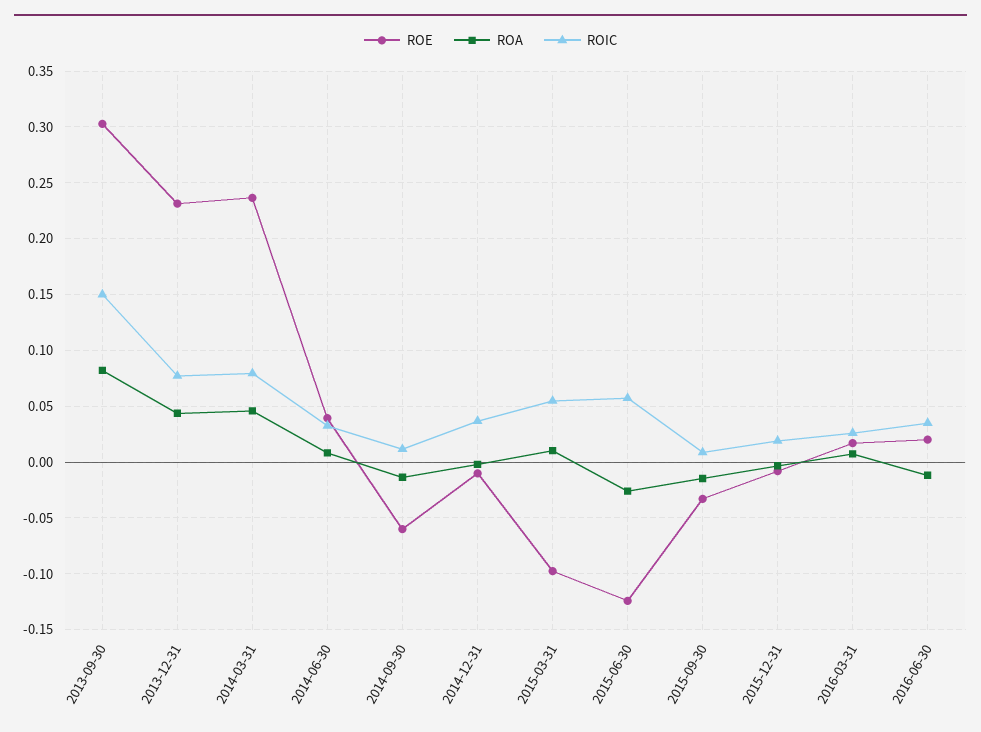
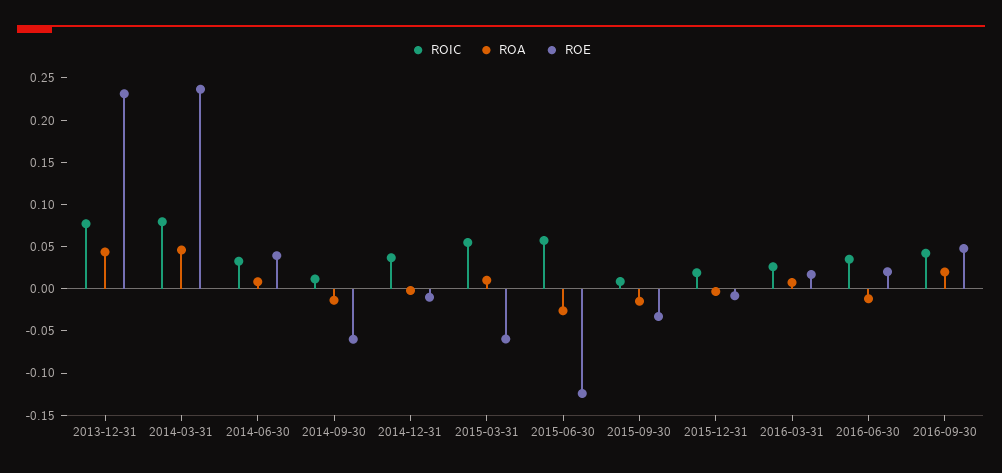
ROE, 2013-09-30: 0.3 -> none
ROA, 2013-09-30: 0.08 -> none
ROIC, 2013-09-30: 0.15 -> none
ROE, 2015-03-31: -0.1 -> -0.06
ROIC, 2016-09-30: none -> 0.04
ROA, 2016-09-30: none -> 0.02
ROE, 2016-09-30: none -> 0.05

